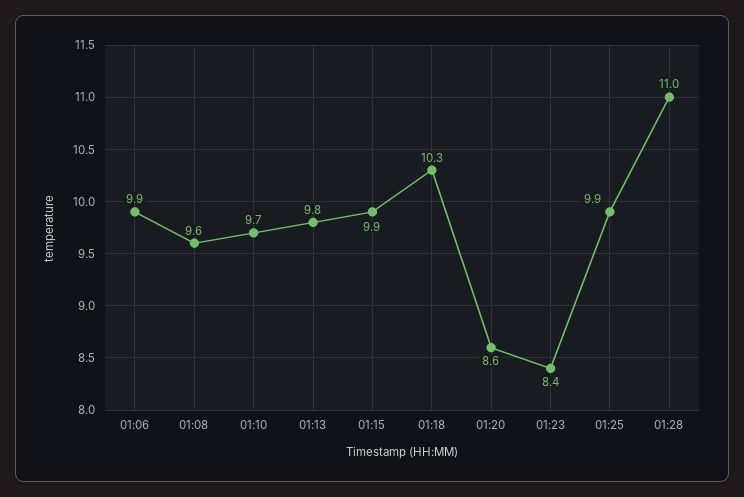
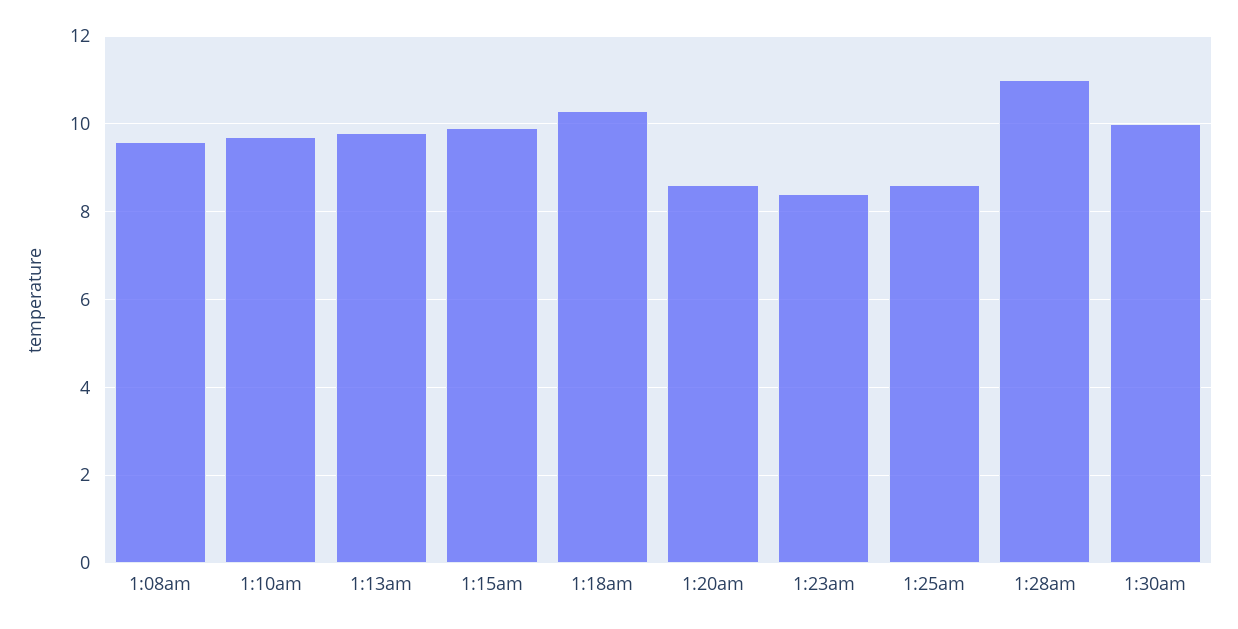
01:06: 9.9 -> none
01:25: 9.9 -> 8.5
1:30am: none -> 10

